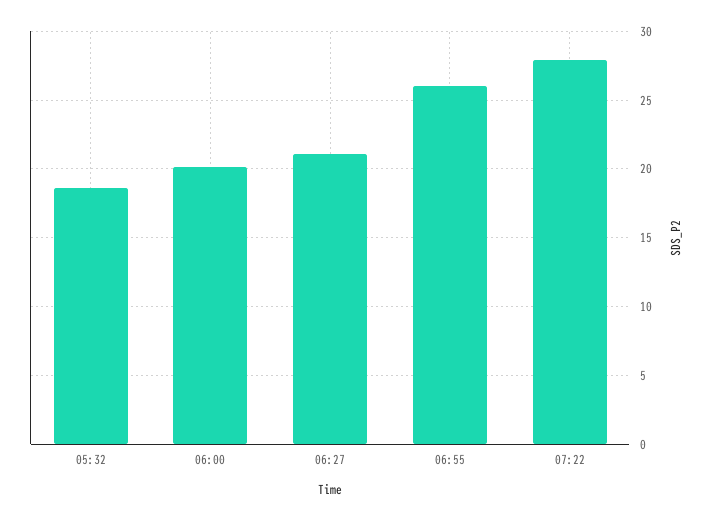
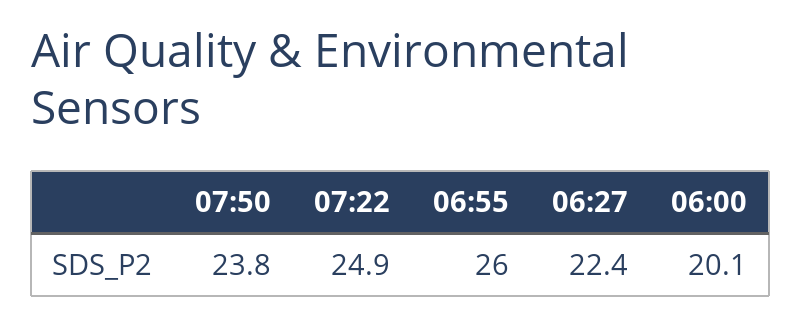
05:32: 18.5 -> none
06:27: 21 -> 22.4
07:22: 28 -> 24.9
07:50: none -> 23.8

